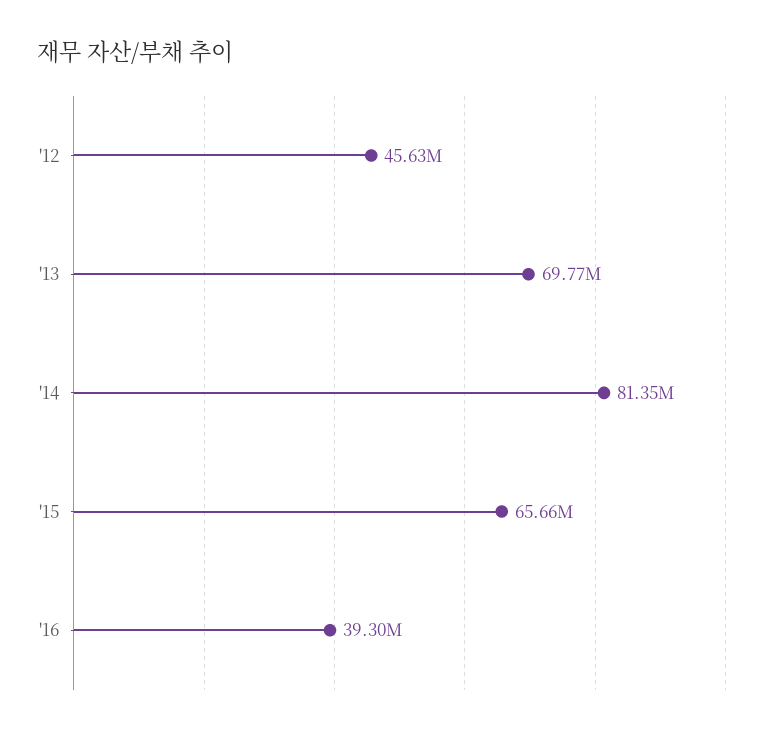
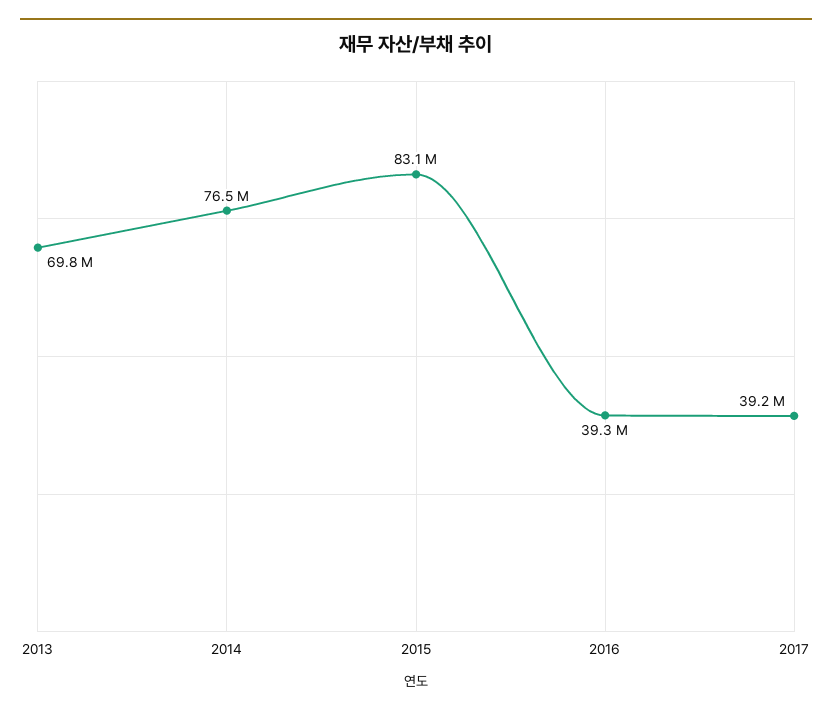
'12: 45630000 -> none
'14: 81350000 -> 76500000
'15: 65660000 -> 83100000
2017: none -> 39200000

